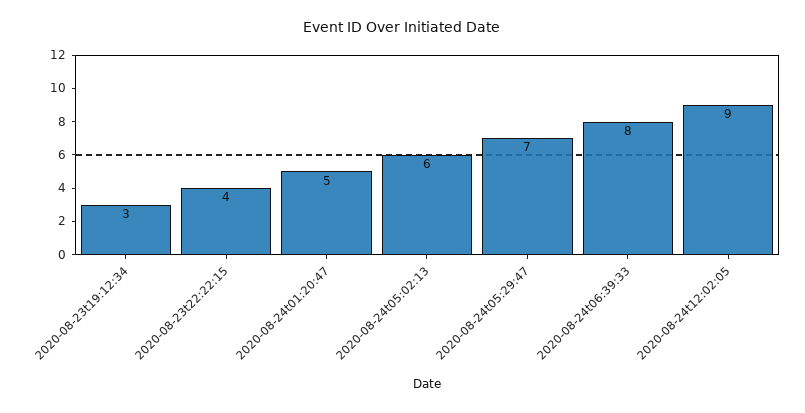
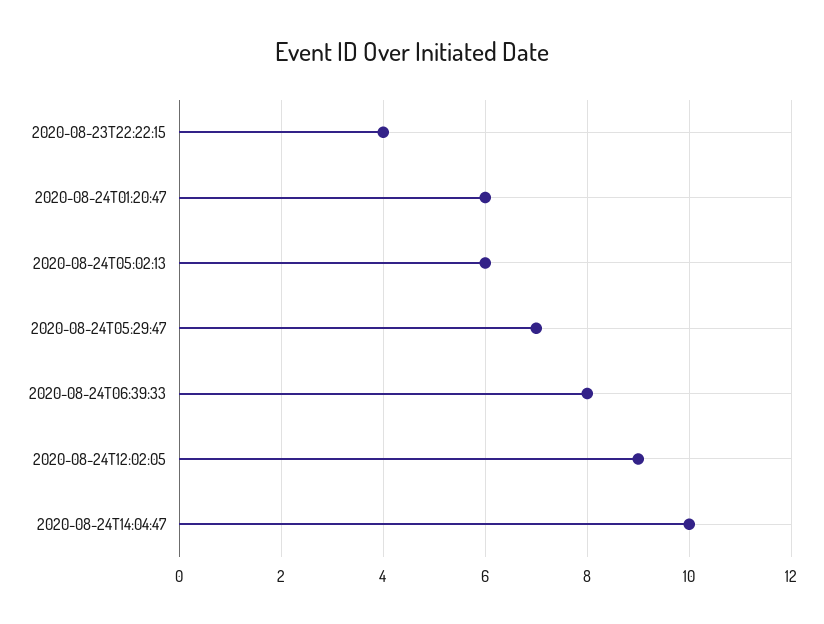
2020-08-23t19:12:34: 3 -> none
2020-08-24t01:20:47: 5 -> 6
2020-08-24T14:04:47: none -> 10

